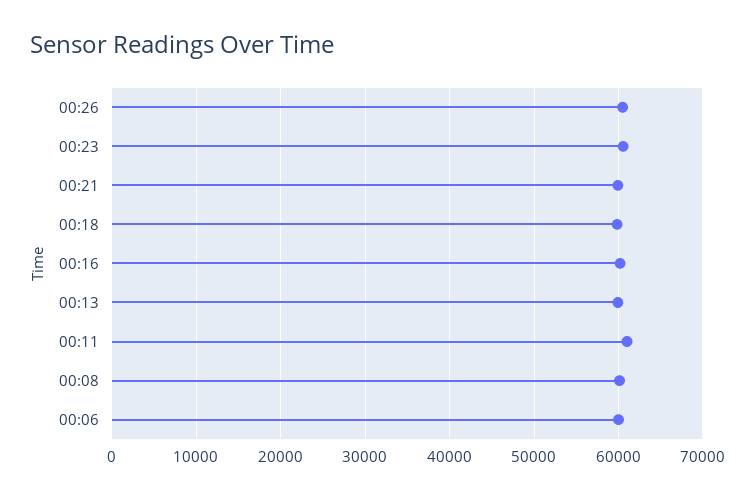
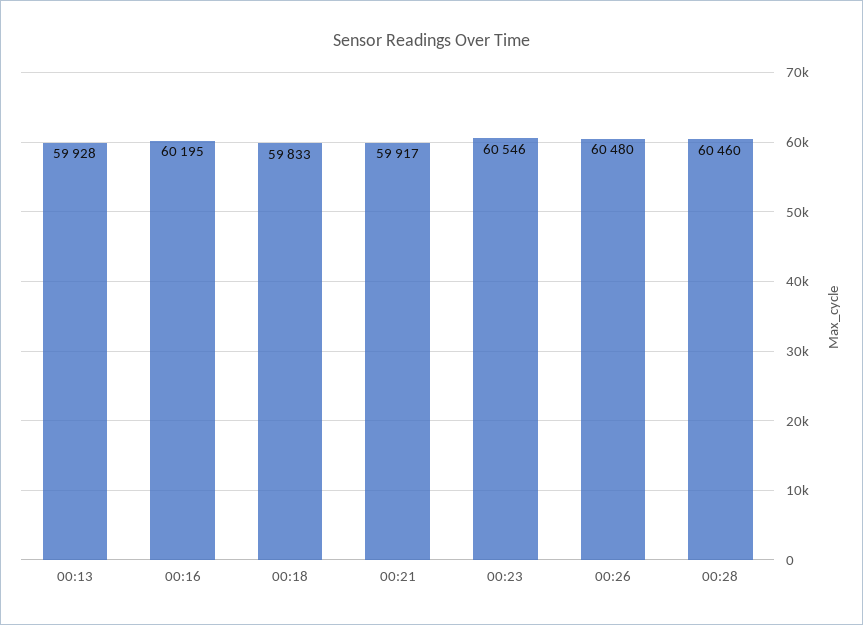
00:11: 61000 -> none
00:08: 60000 -> none
00:06: 60000 -> none
00:28: none -> 60460

